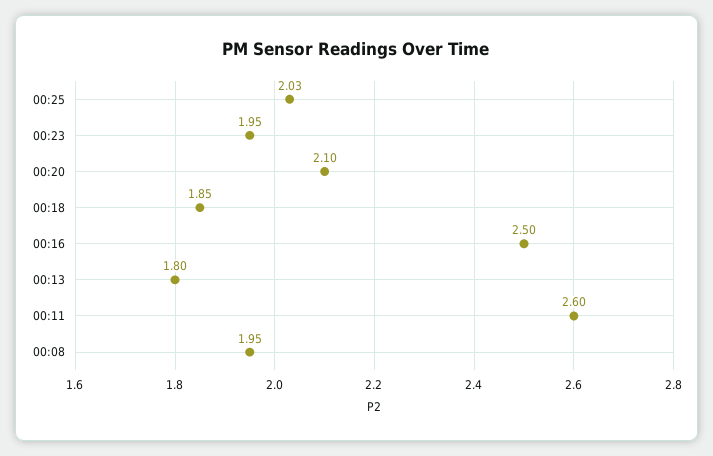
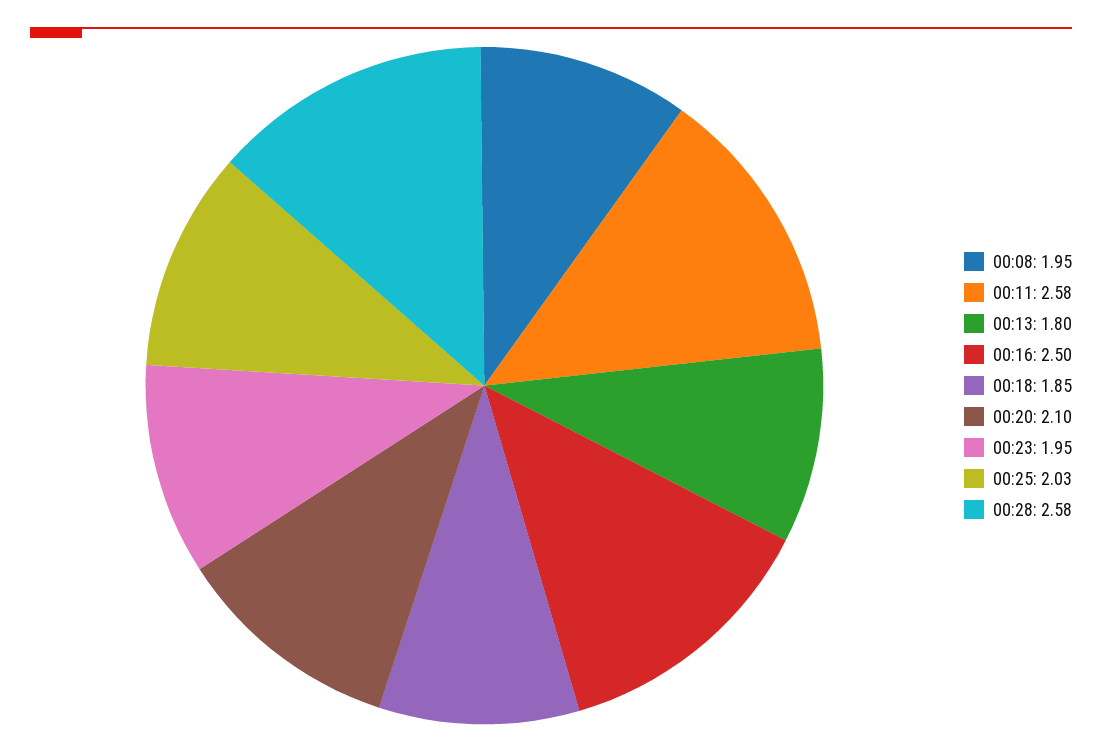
00:11: 2.6 -> 2.58
00:28: none -> 2.58

